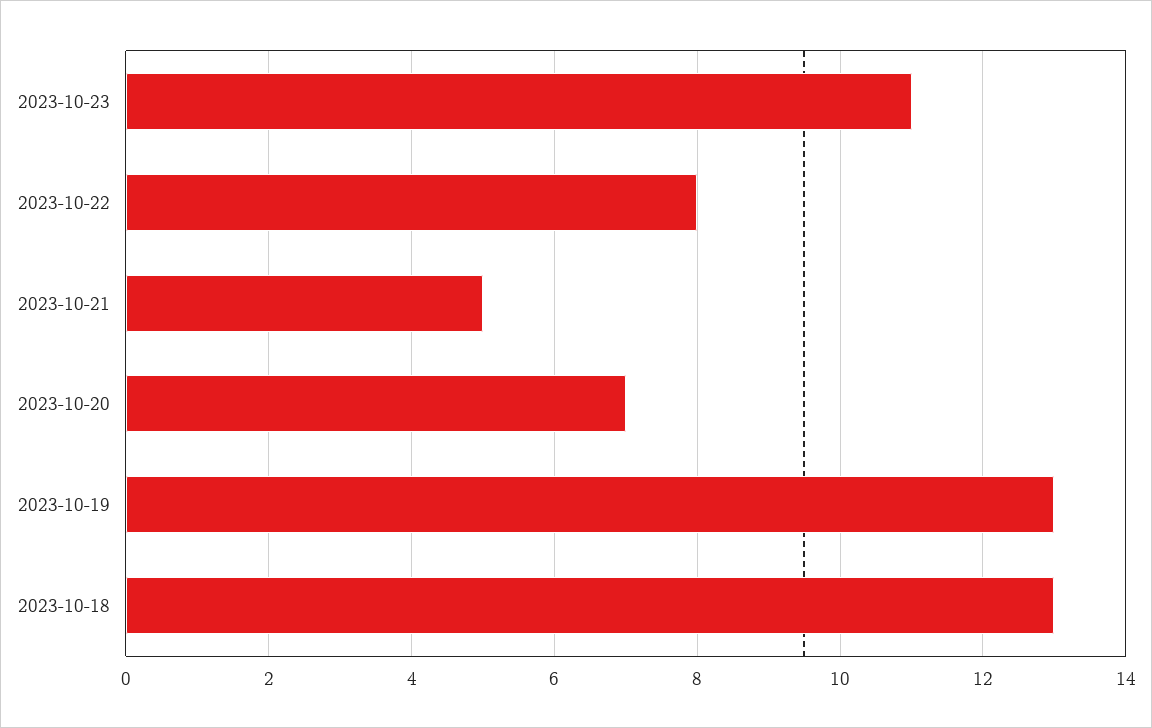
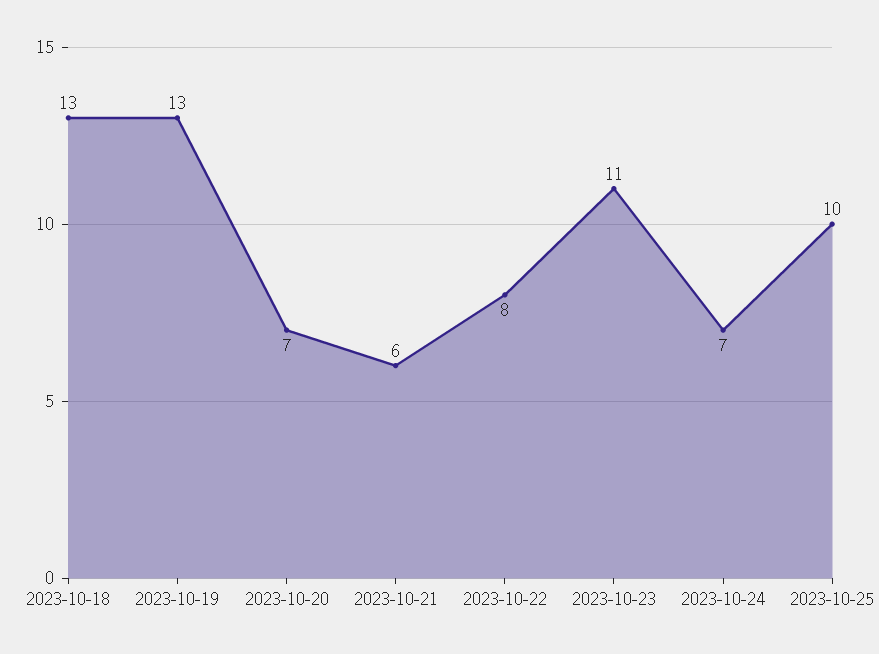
2023-10-21: 5 -> 6
2023-10-24: none -> 7
2023-10-25: none -> 10

